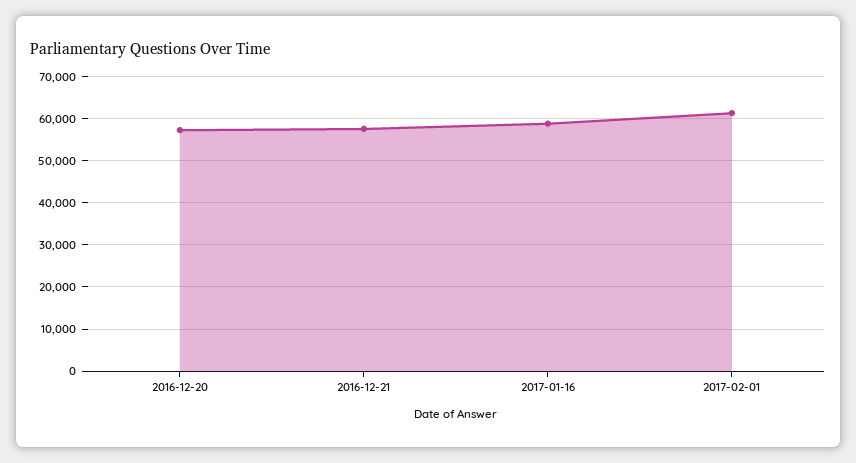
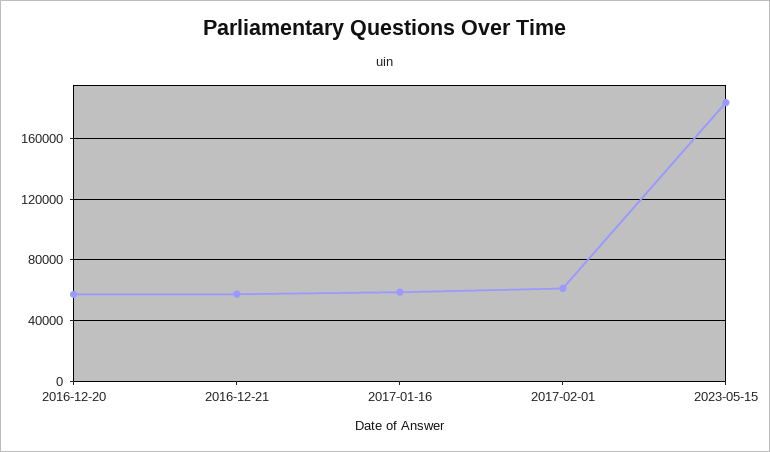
2023-05-15: none -> 185000

